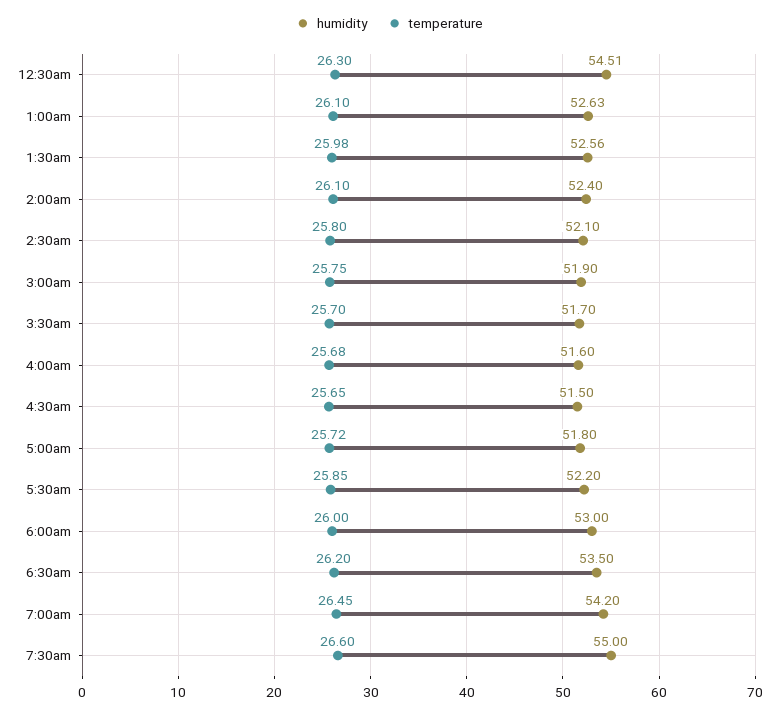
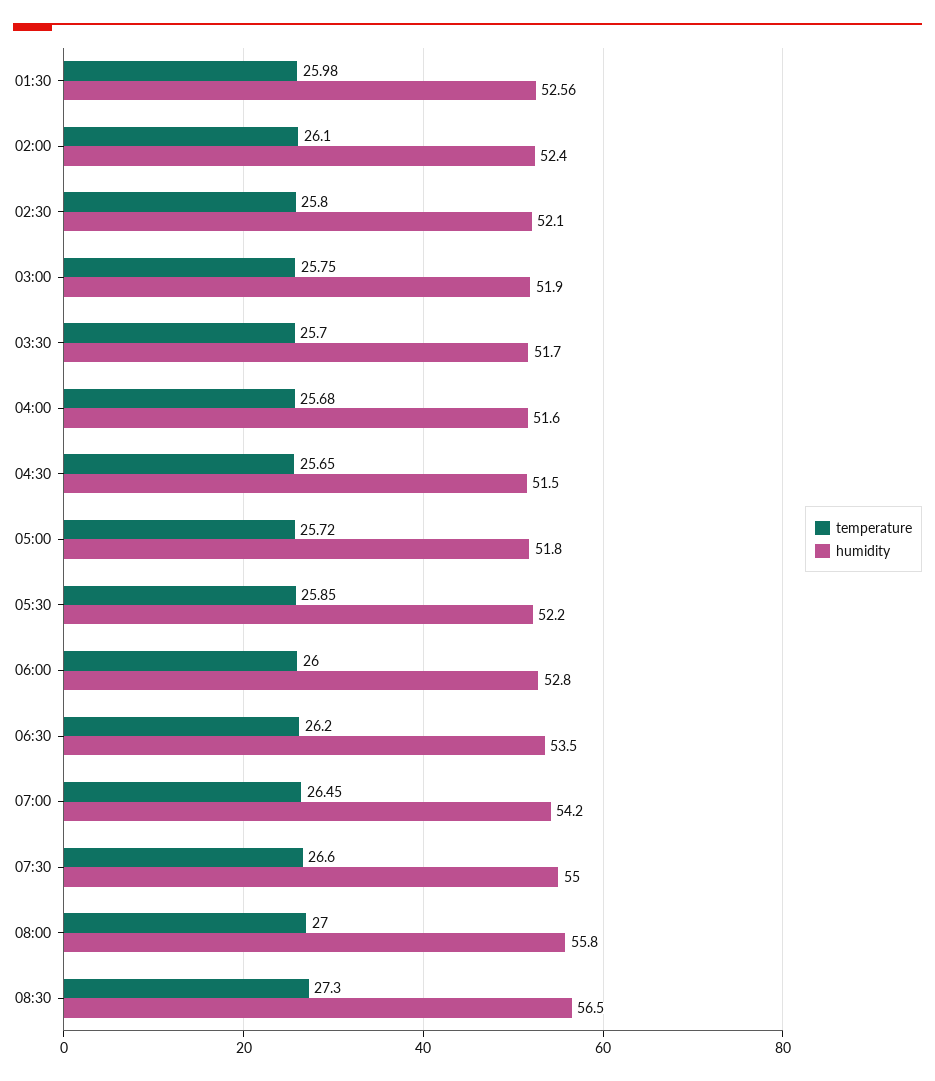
humidity, 12:30am: 54.51 -> none
temperature, 12:30am: 26.3 -> none
humidity, 1:00am: 52.63 -> none
temperature, 1:00am: 26.1 -> none
humidity, 6:00am: 53 -> 52.8
temperature, 08:00: none -> 27
humidity, 08:00: none -> 55.8
temperature, 08:30: none -> 27.3
humidity, 08:30: none -> 56.5

